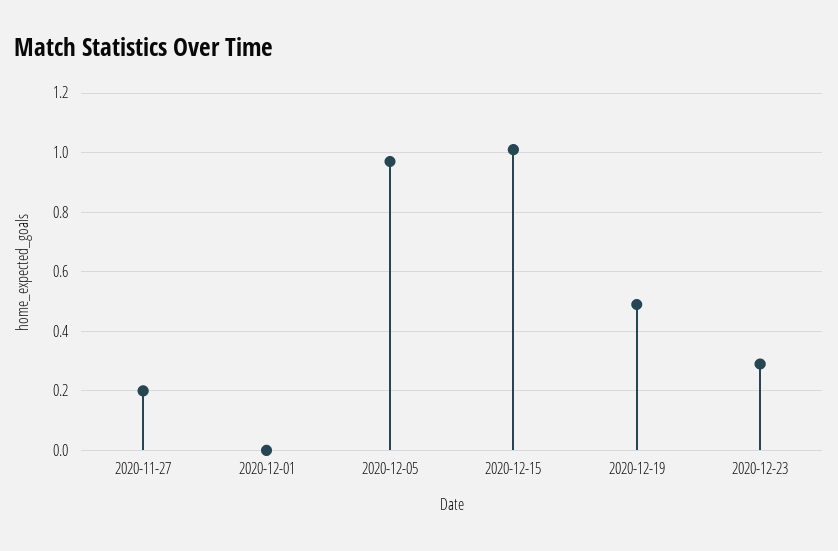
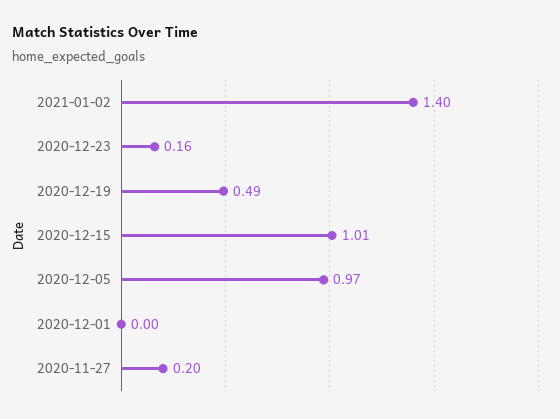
2020-12-23: 0.3 -> 0.16
2021-01-02: none -> 1.4

